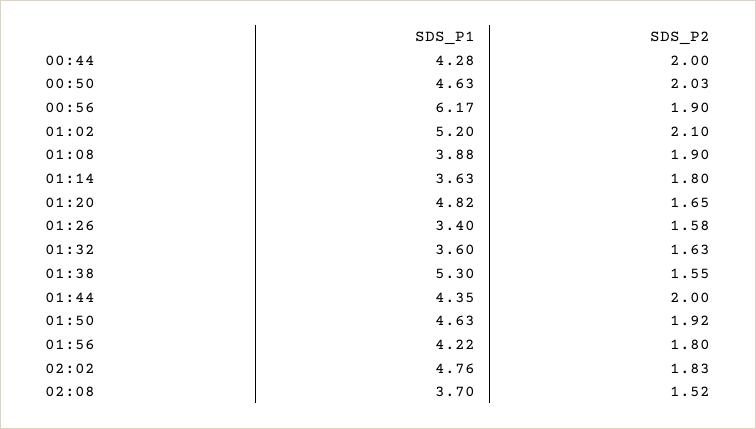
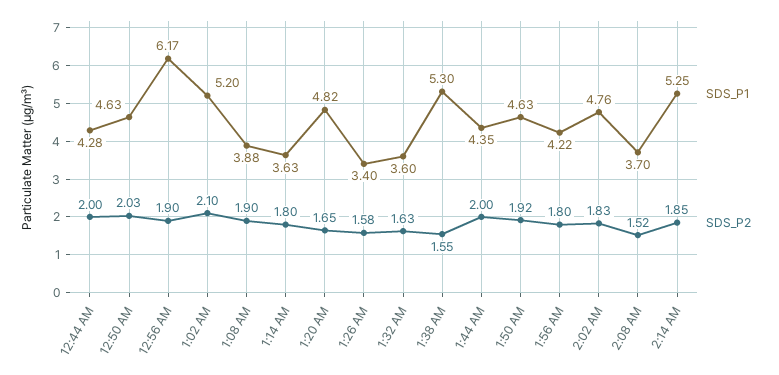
SDS_P1, 2:14 AM: none -> 5.25
SDS_P2, 2:14 AM: none -> 1.85

